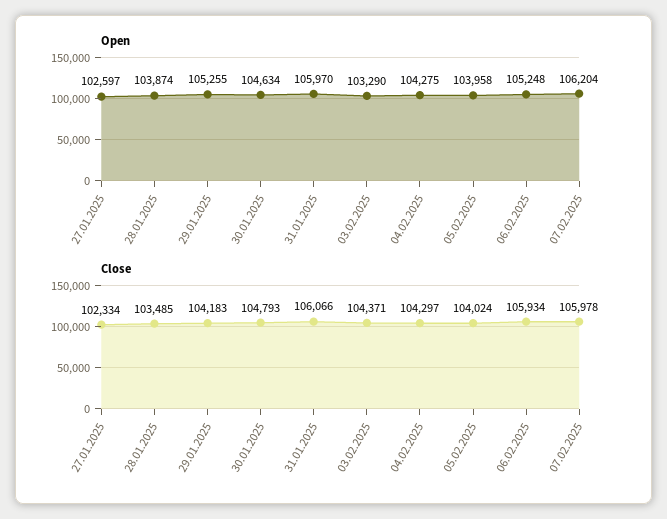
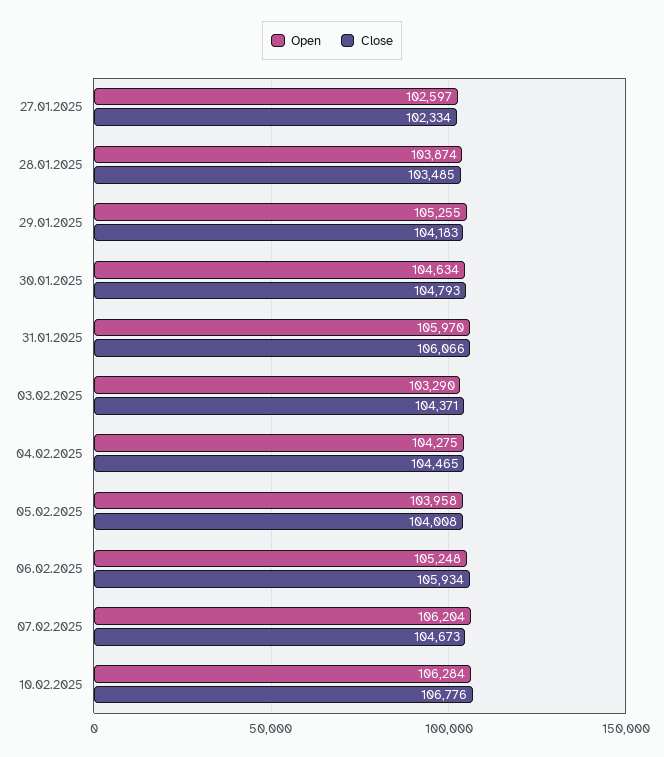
Close, 04.02.2025: 104297 -> 104465
Close, 05.02.2025: 104024 -> 104008
Close, 07.02.2025: 105978 -> 104673
Open, 10.02.2025: none -> 106284
Close, 10.02.2025: none -> 106776

